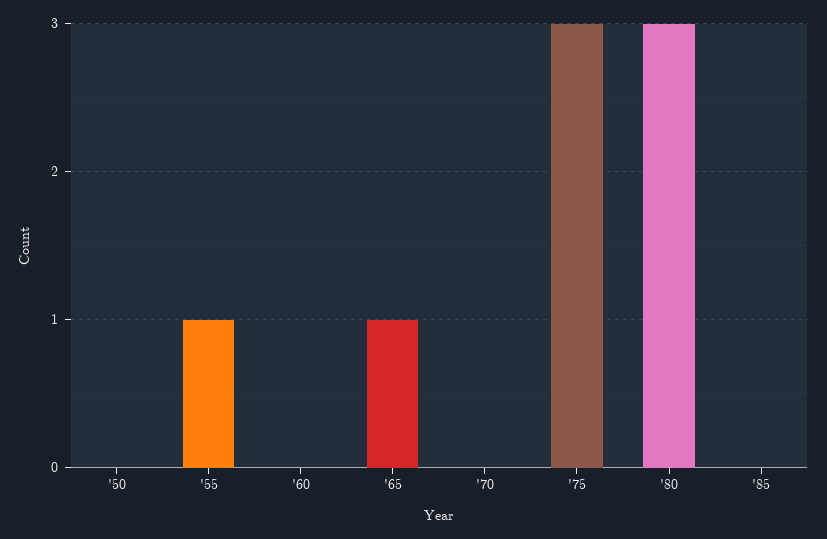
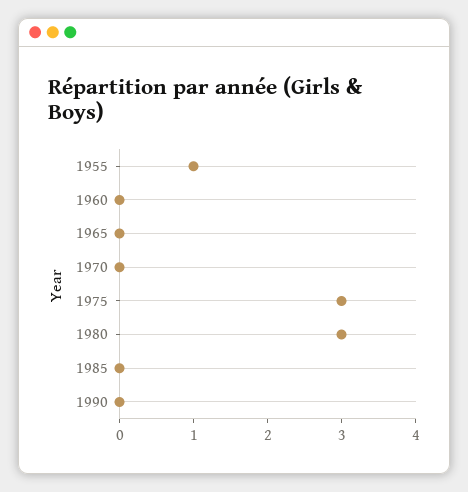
'50: 0 -> none
'65: 1 -> 0
1990: none -> 0

